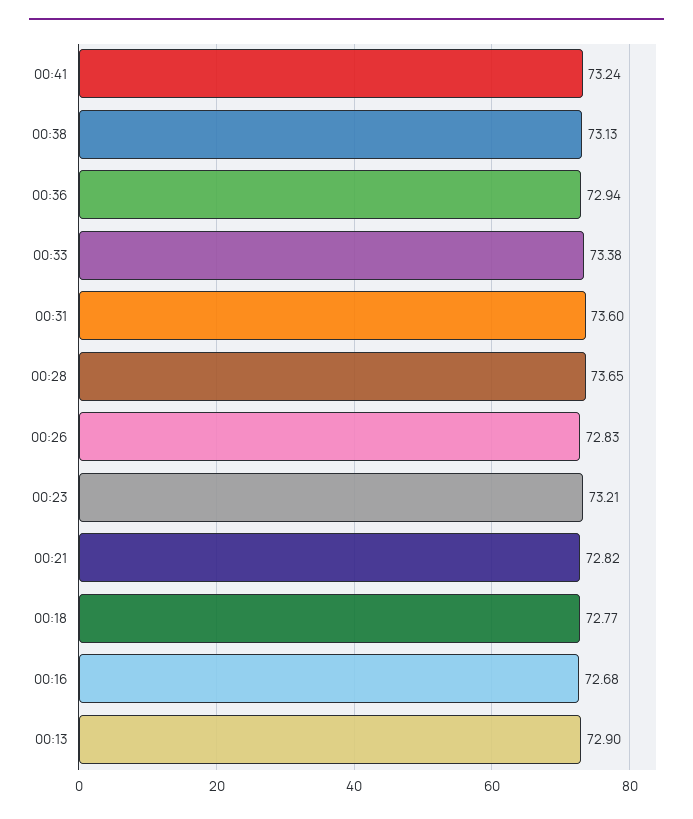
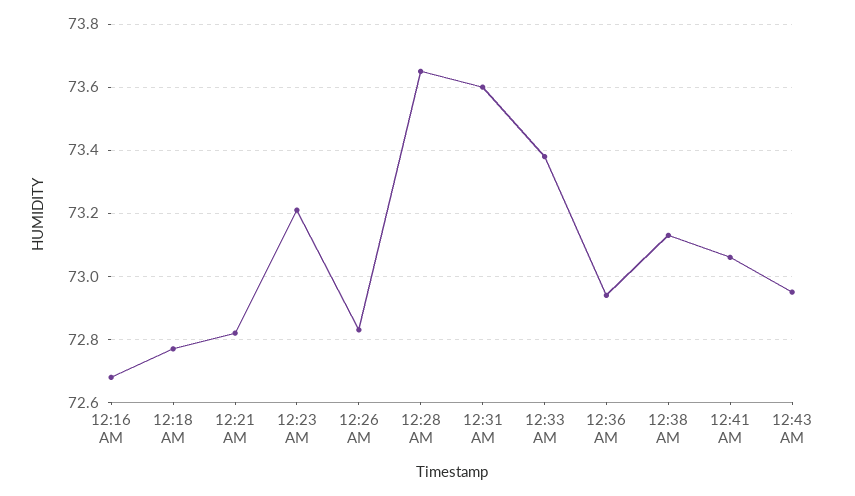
00:41: 73.24 -> 73.05
00:13: 72.9 -> none
12:43 AM: none -> 72.95

